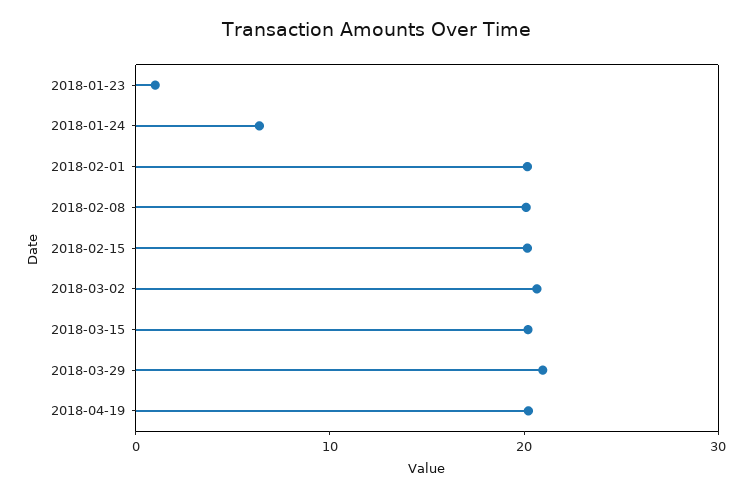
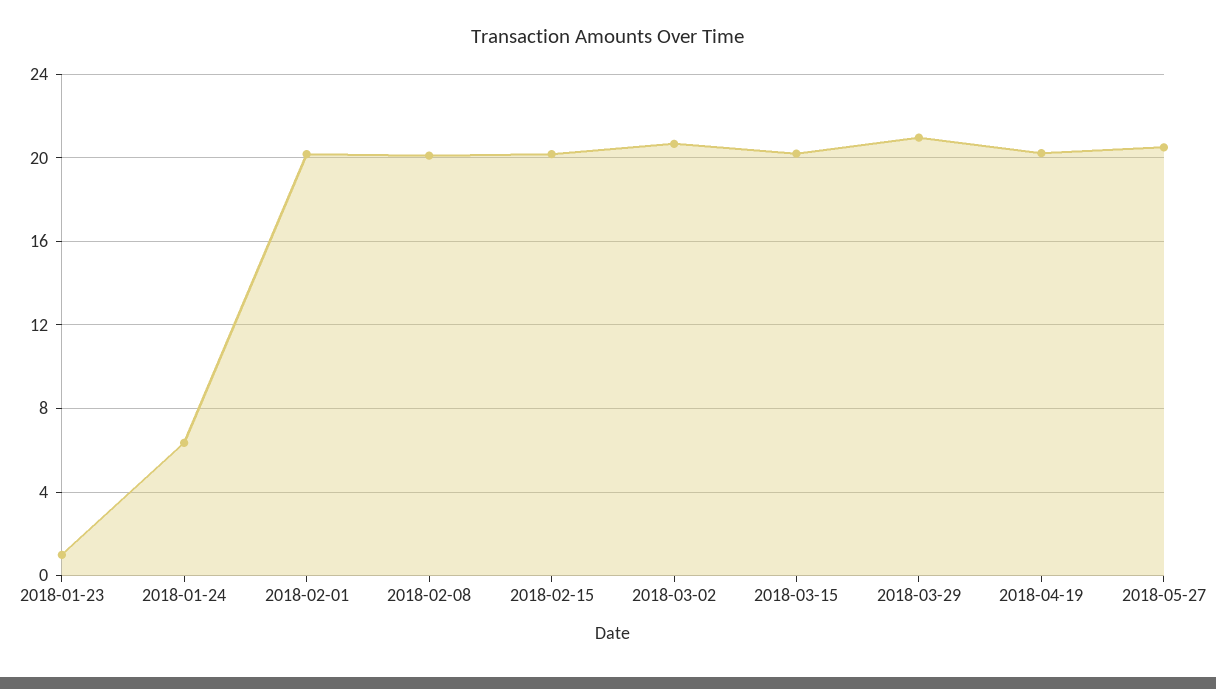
2018-05-27: none -> 20.5

